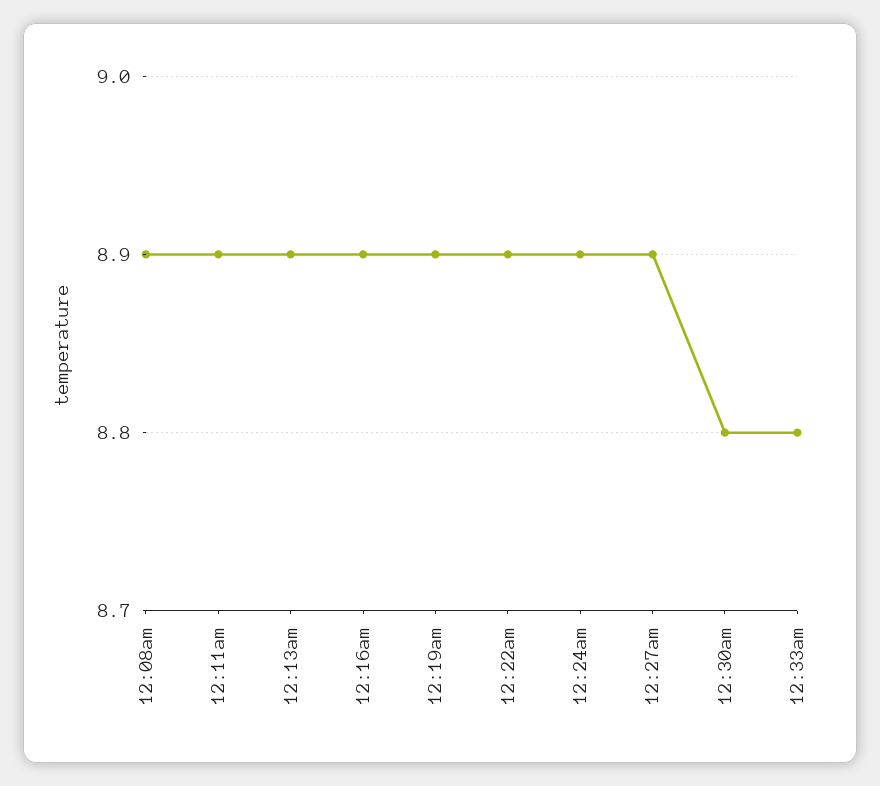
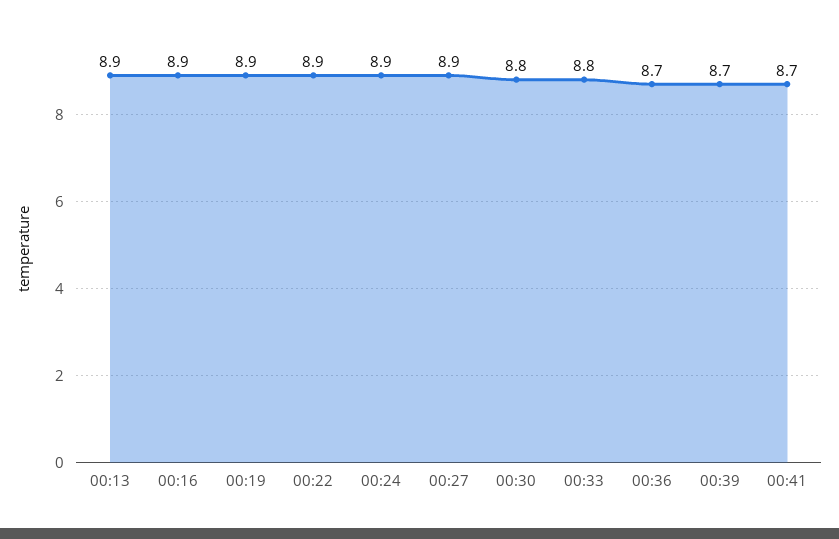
12:08am: 8.9 -> none
12:11am: 8.9 -> none
00:36: none -> 8.7
00:39: none -> 8.7
00:41: none -> 8.7

